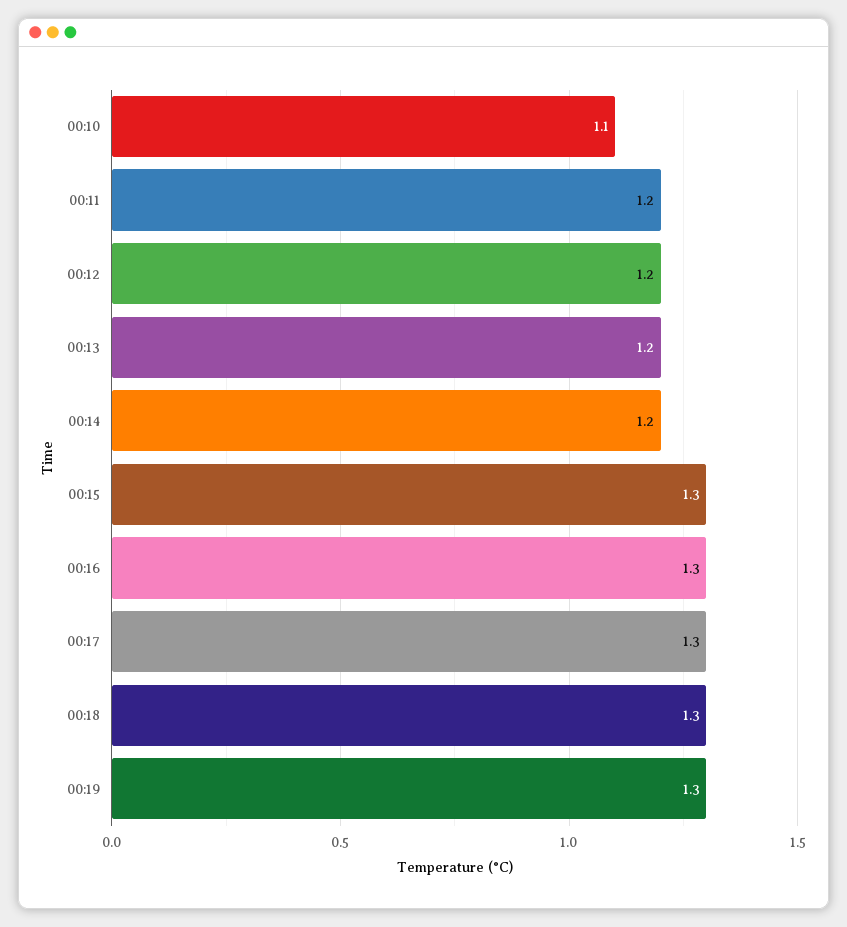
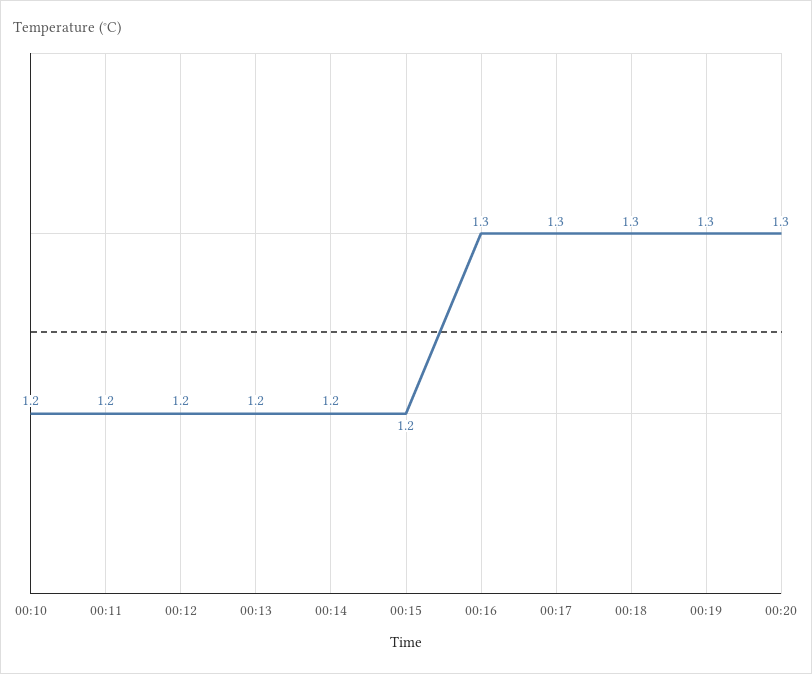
00:10: 1.1 -> 1.2
00:15: 1.3 -> 1.2
00:20: none -> 1.3

